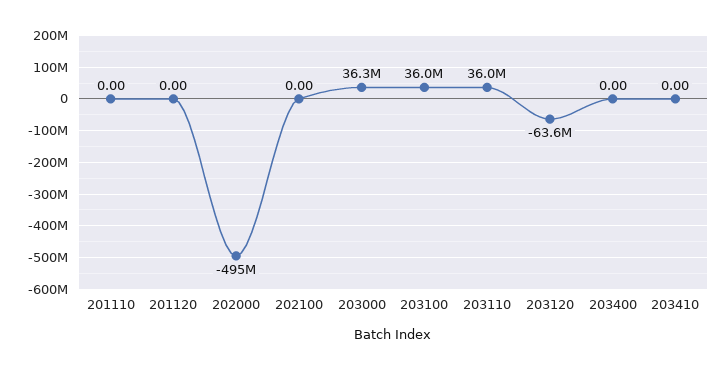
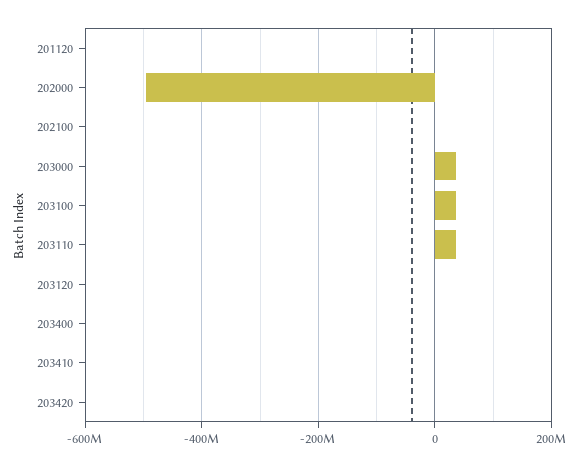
201110: 0 -> none
203120: -63600000 -> 0
203420: none -> 0

